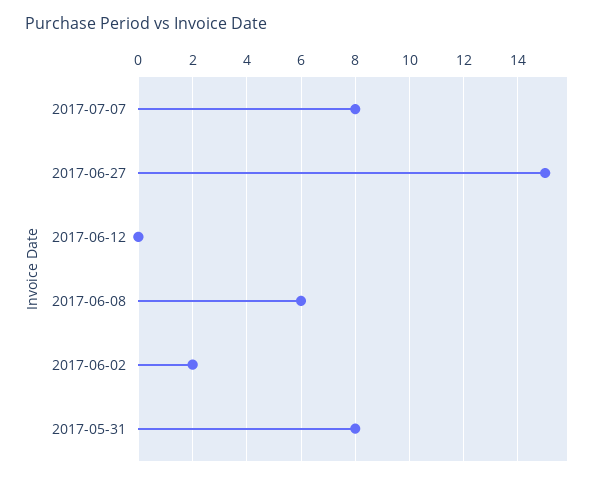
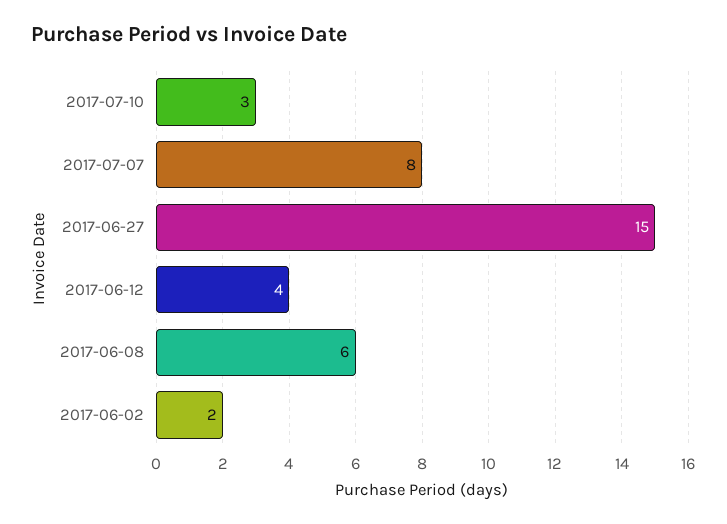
2017-06-12: 0 -> 4
2017-05-31: 8 -> none
2017-07-10: none -> 3

